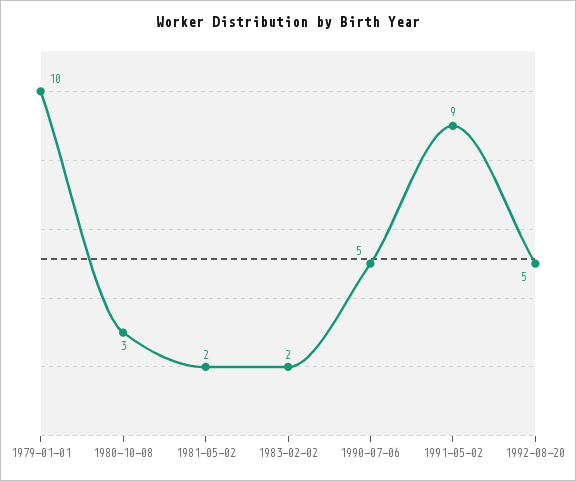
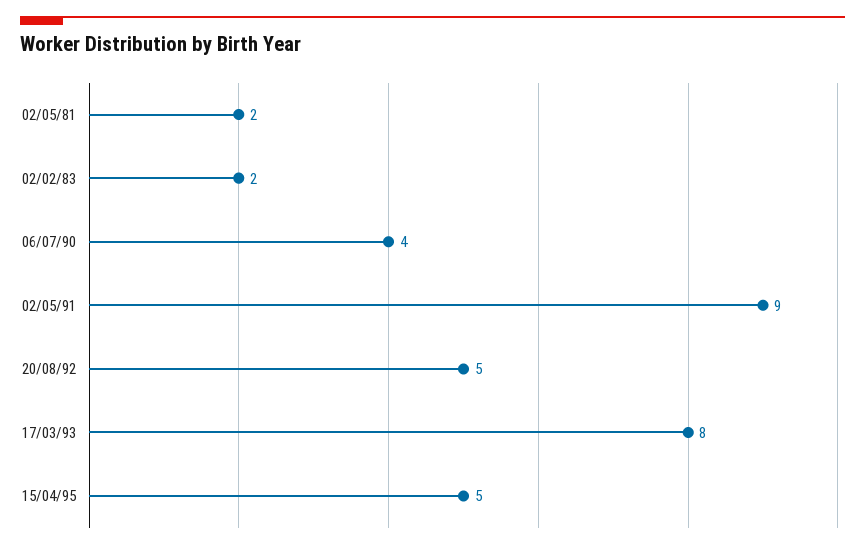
1979-01-01: 10 -> none
1980-10-08: 3 -> none
1990-07-06: 5 -> 4
17/03/93: none -> 8
15/04/95: none -> 5

